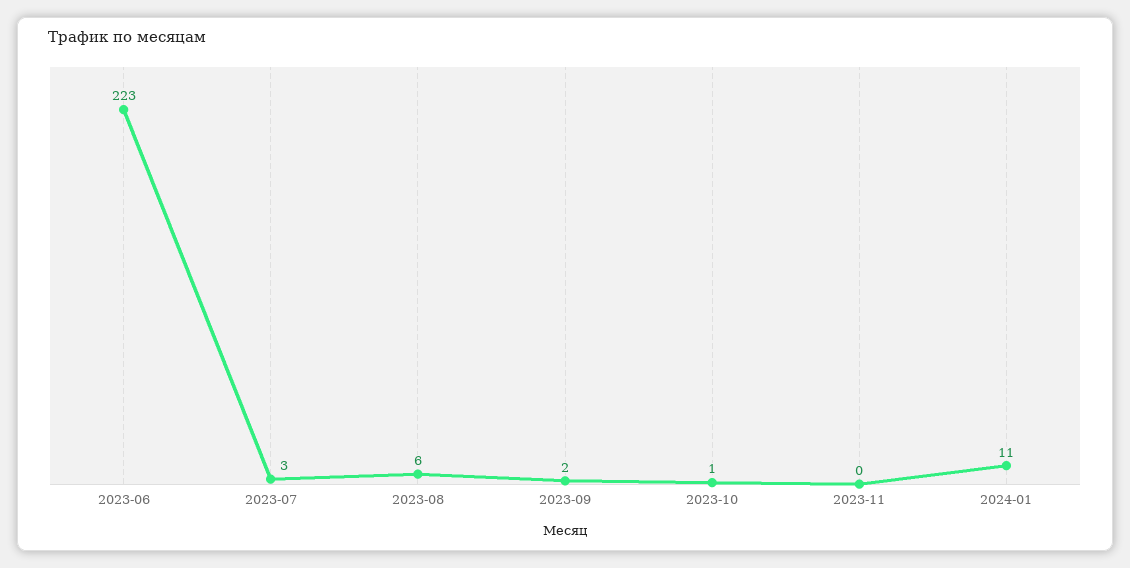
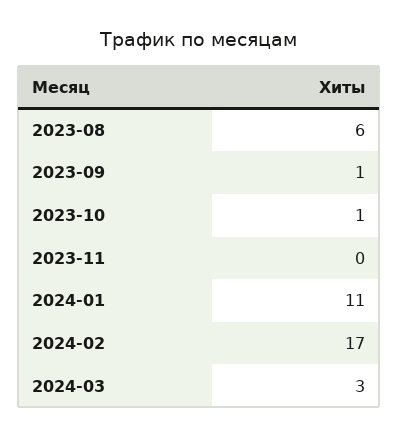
2023-06: 223 -> none
2023-07: 3 -> none
2023-09: 2 -> 1
2024-02: none -> 17
2024-03: none -> 3

